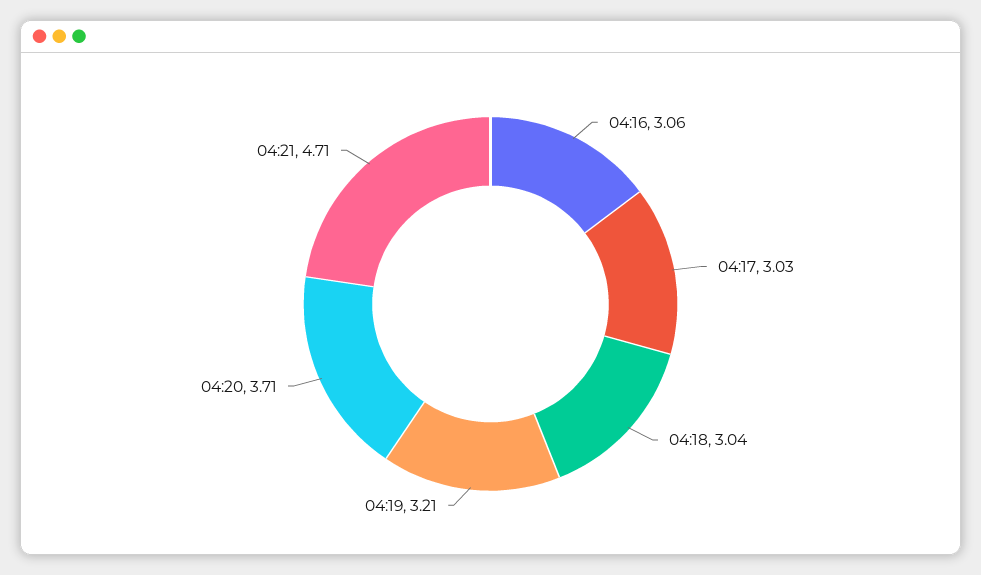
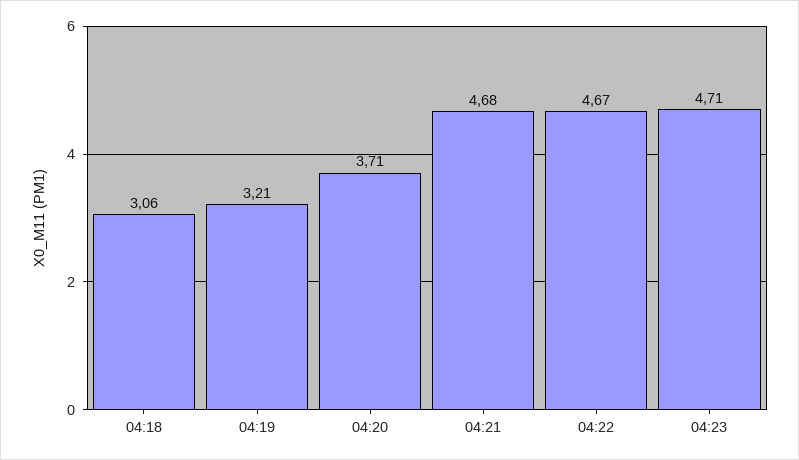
04:16: 3.06 -> none
04:17: 3.03 -> none
04:18: 3.04 -> 3.06
04:21: 4.71 -> 4.68
04:22: none -> 4.67
04:23: none -> 4.71

